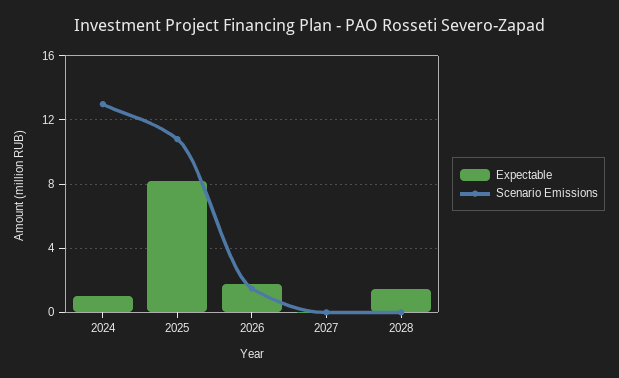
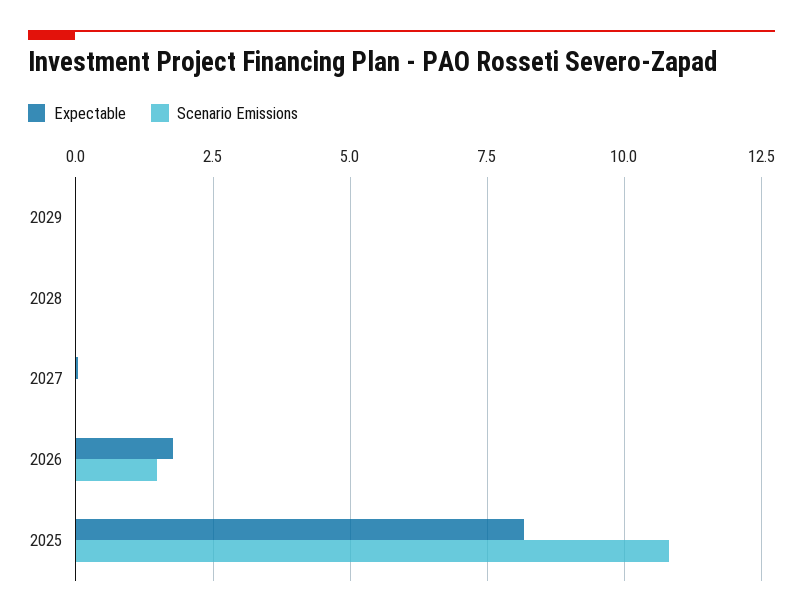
Expectable, 2024: 1 -> none
Scenario Emissions, 2024: 13 -> none
Expectable, 2028: 1.5 -> 0
Expectable, 2029: none -> 0
Scenario Emissions, 2029: none -> 0

